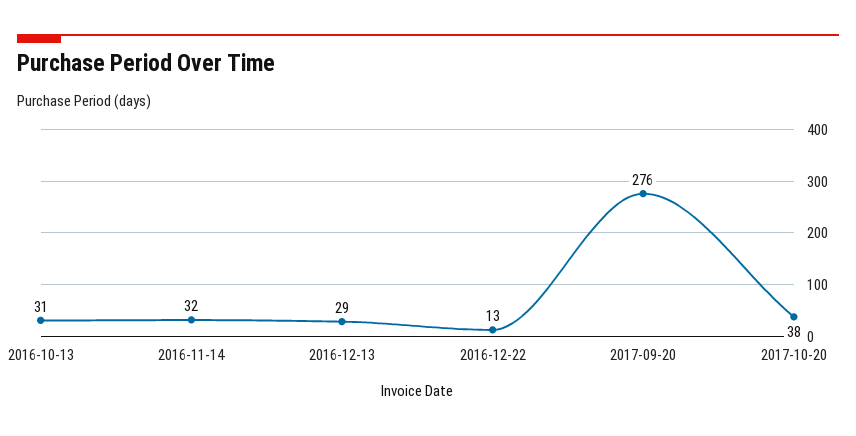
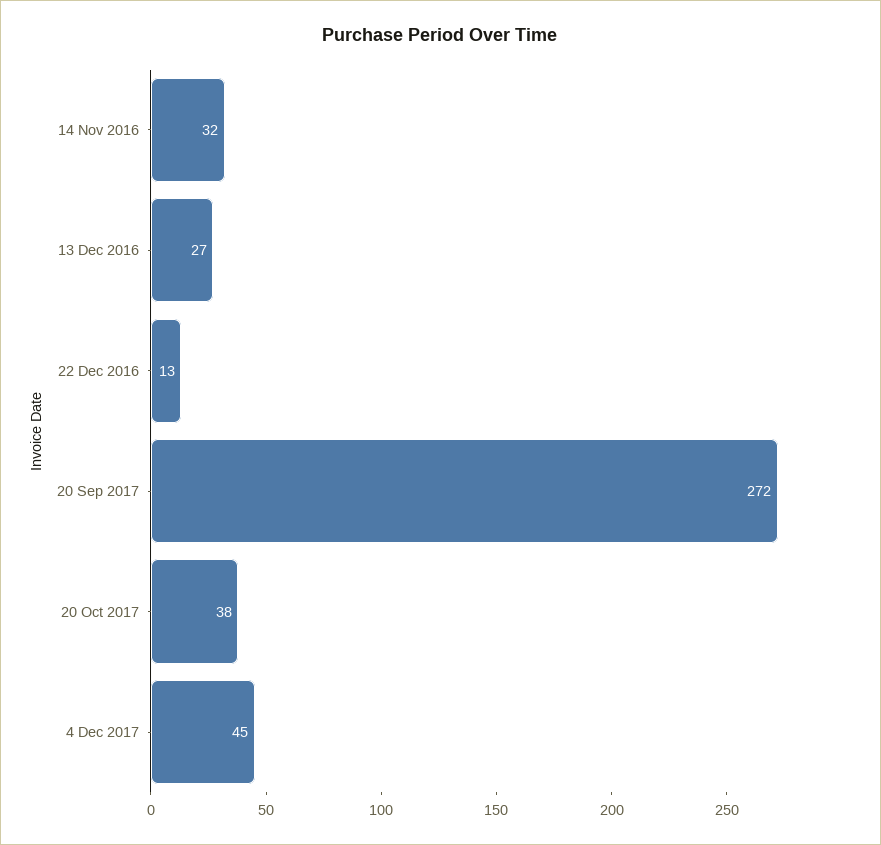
2016-10-13: 31 -> none
2016-12-13: 29 -> 27
2017-09-20: 276 -> 272
4 Dec 2017: none -> 45

